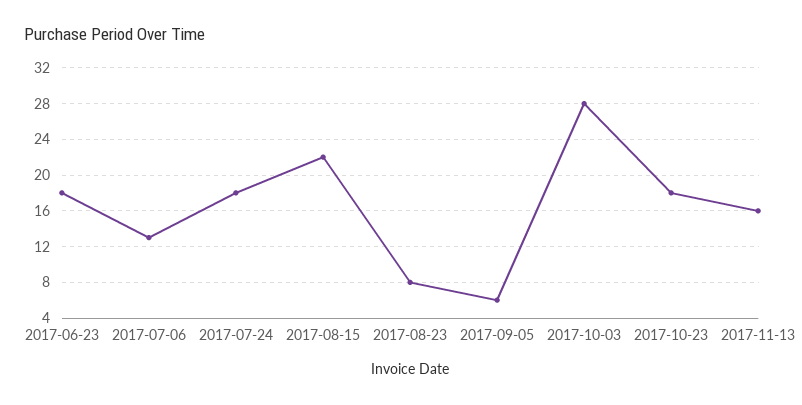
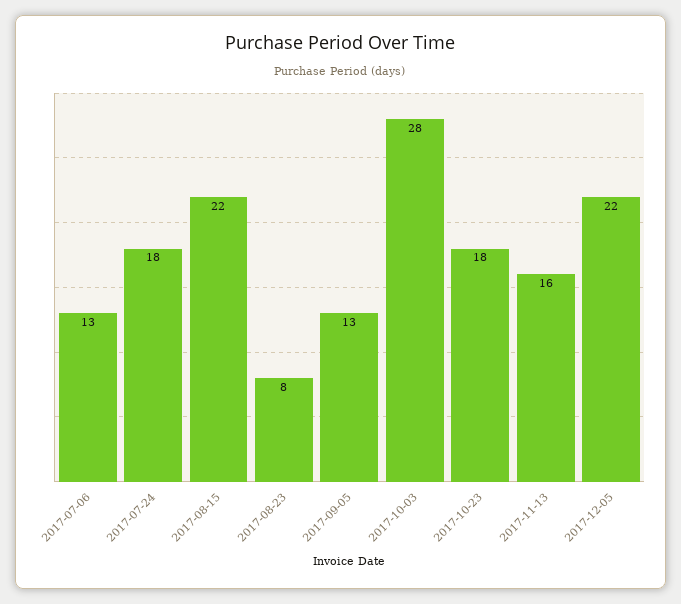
2017-06-23: 18 -> none
2017-09-05: 6 -> 13
2017-12-05: none -> 22

